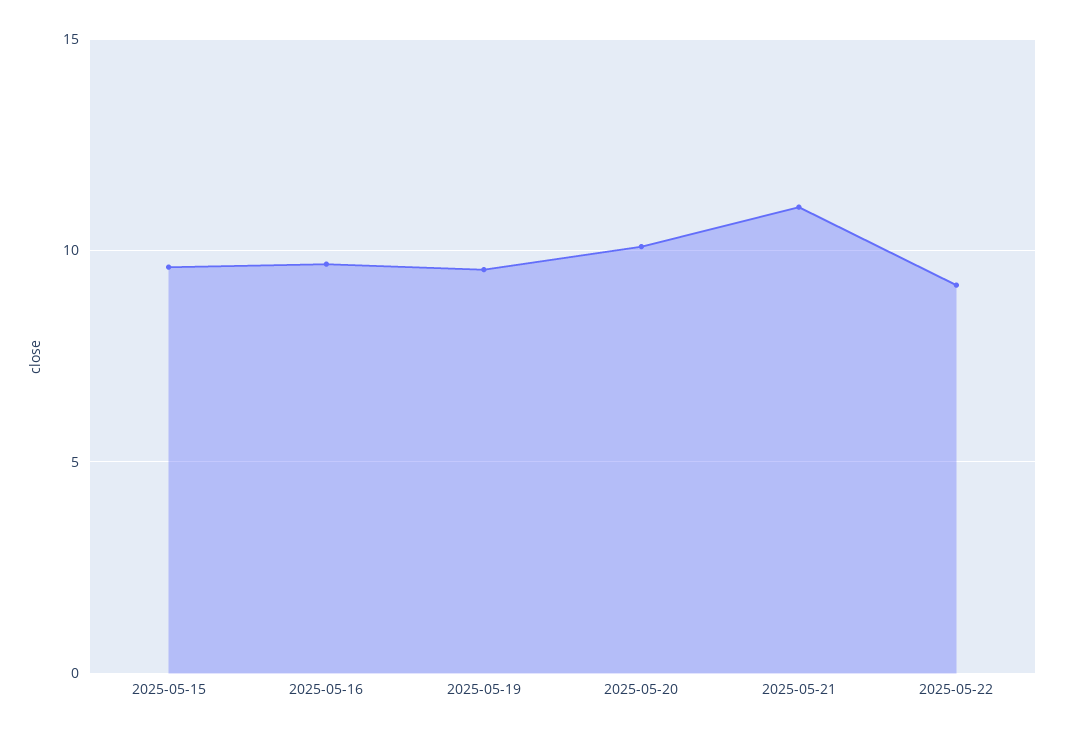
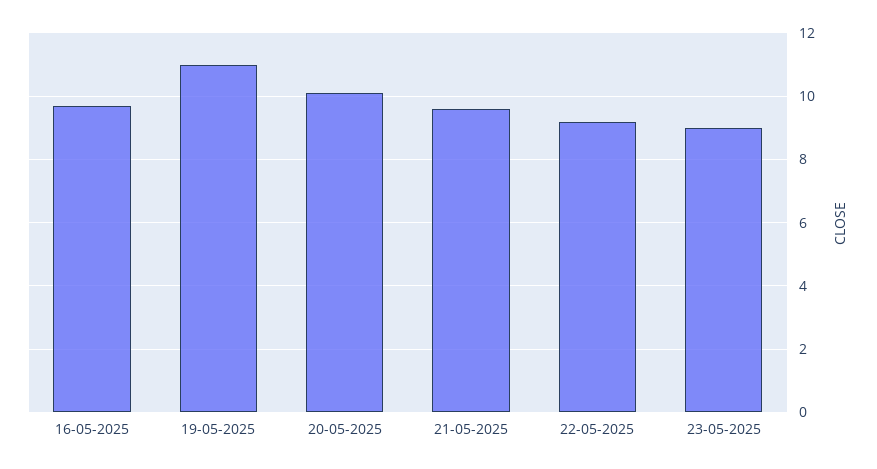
2025-05-15: 9.5 -> none
2025-05-19: 9.5 -> 11
2025-05-21: 11 -> 9.6
23-05-2025: none -> 9

